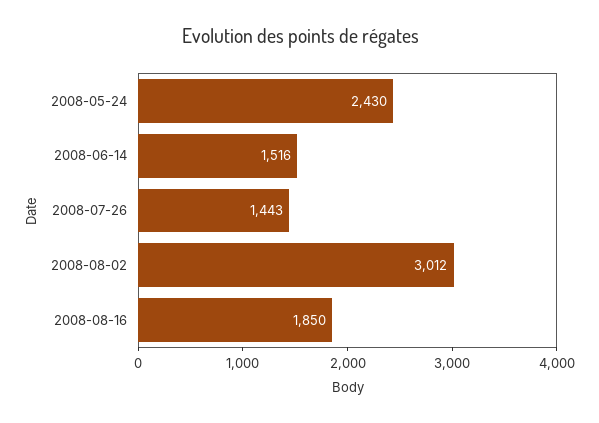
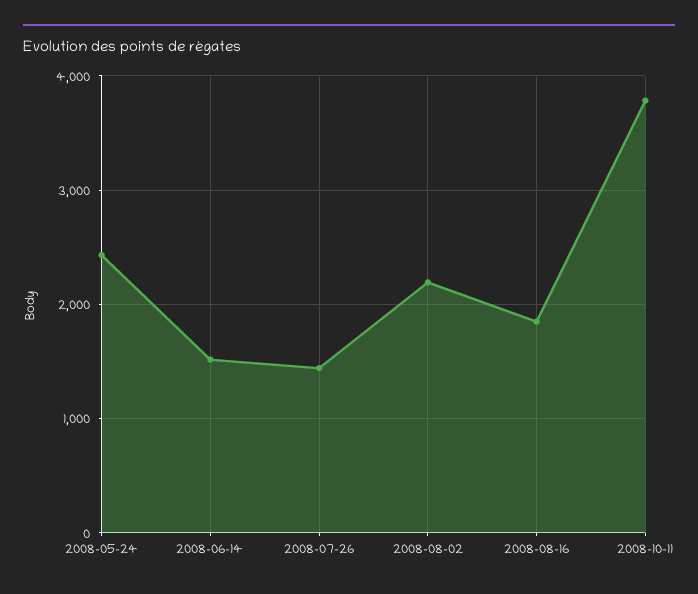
2008-08-02: 3012 -> 2200
2008-10-11: none -> 3800

